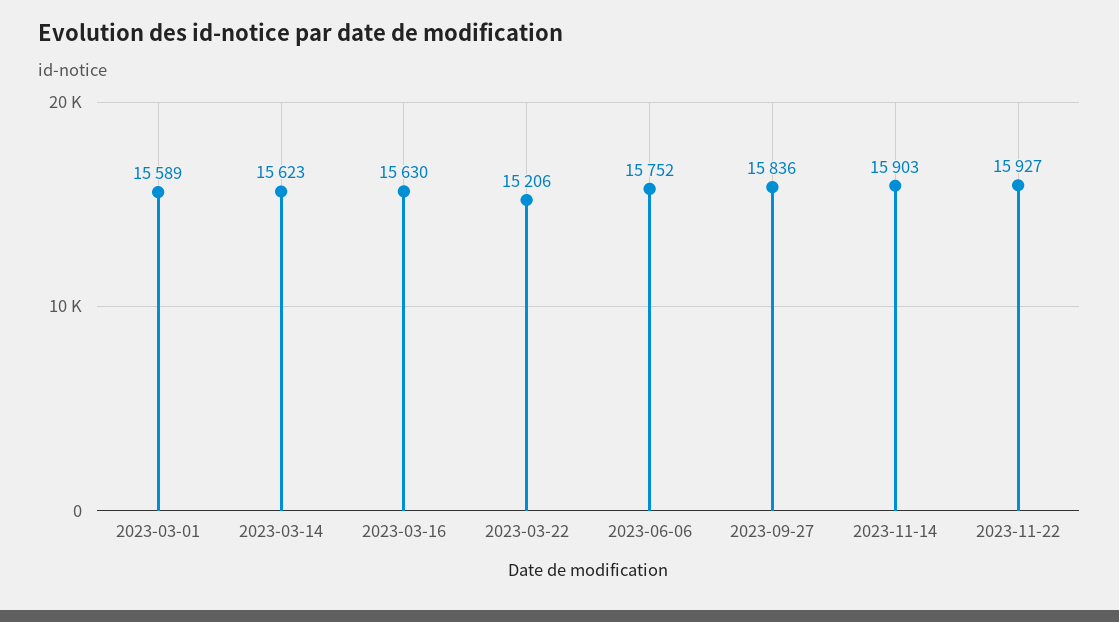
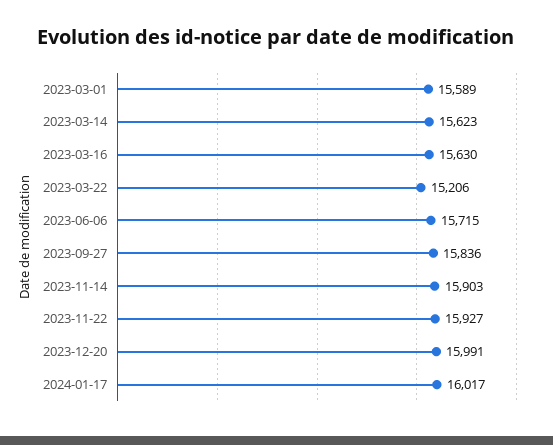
2023-06-06: 15752 -> 15715
2023-12-20: none -> 15991
2024-01-17: none -> 16017

